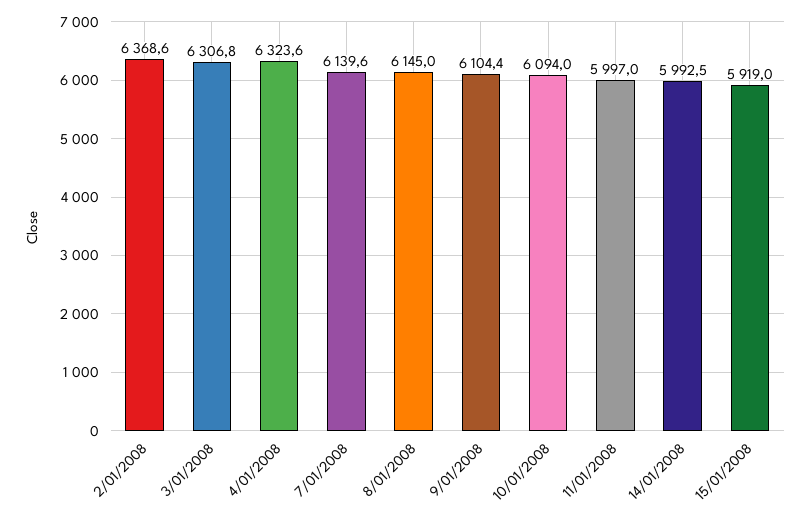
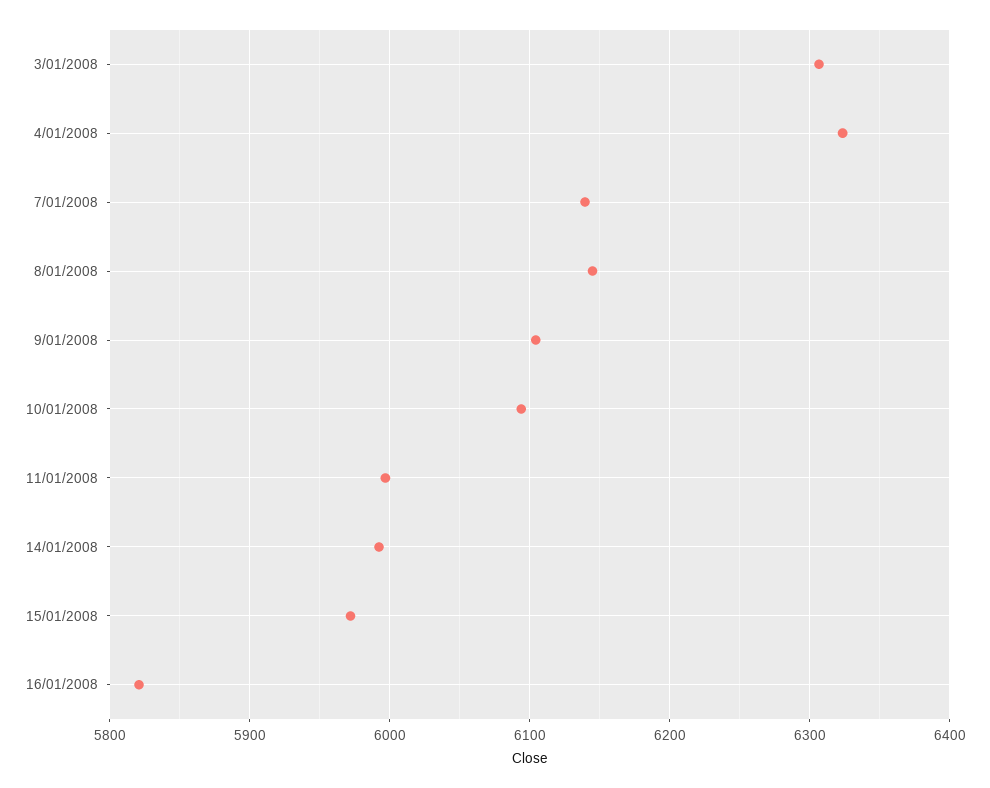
2/01/2008: 6368.6 -> none
15/01/2008: 5919 -> 5970
16/01/2008: none -> 5820

